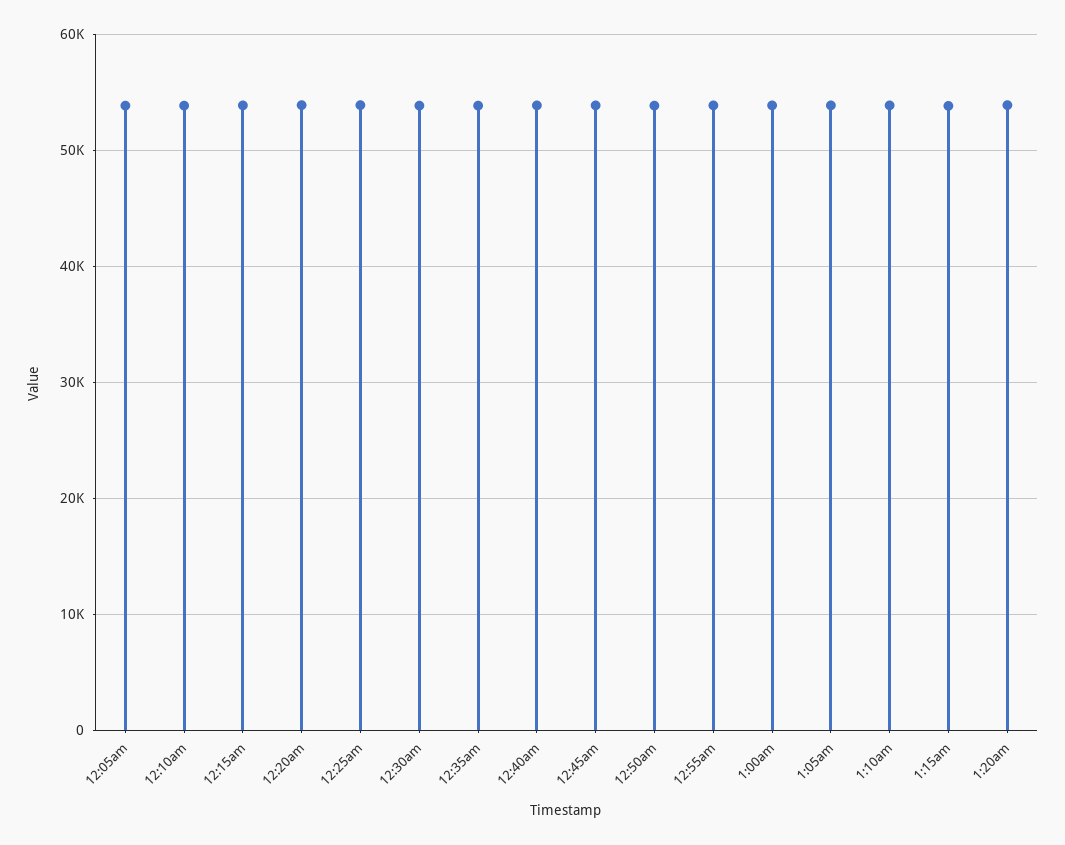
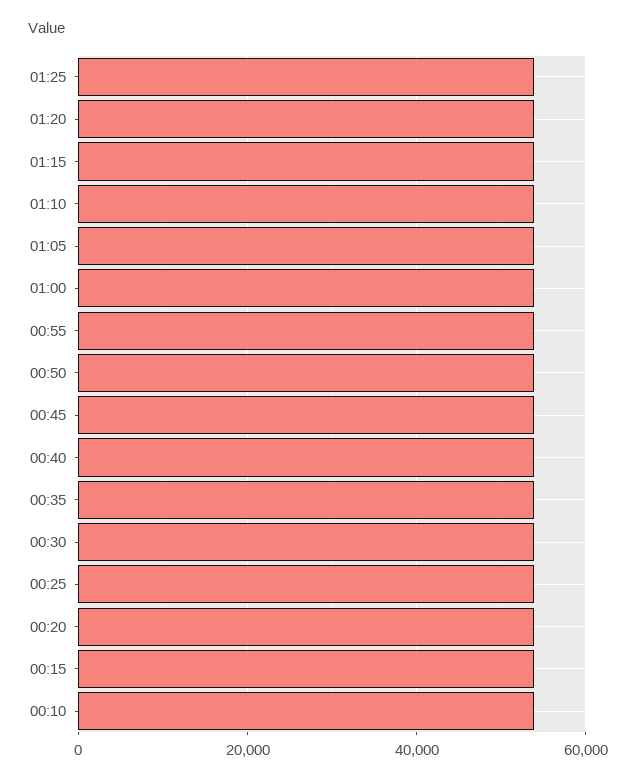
12:05am: 54000 -> none
01:25: none -> 54000

